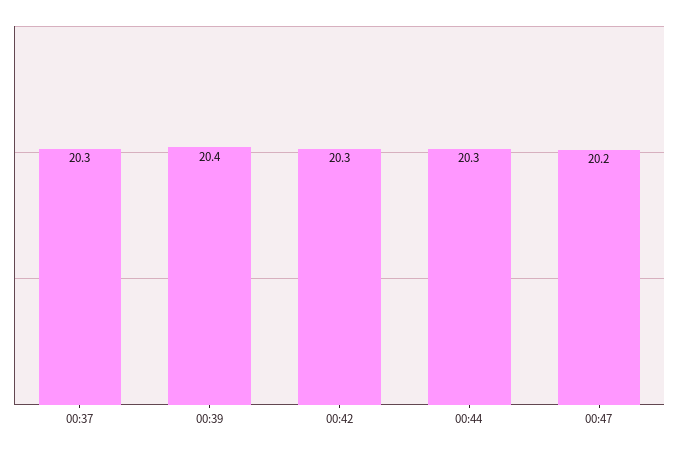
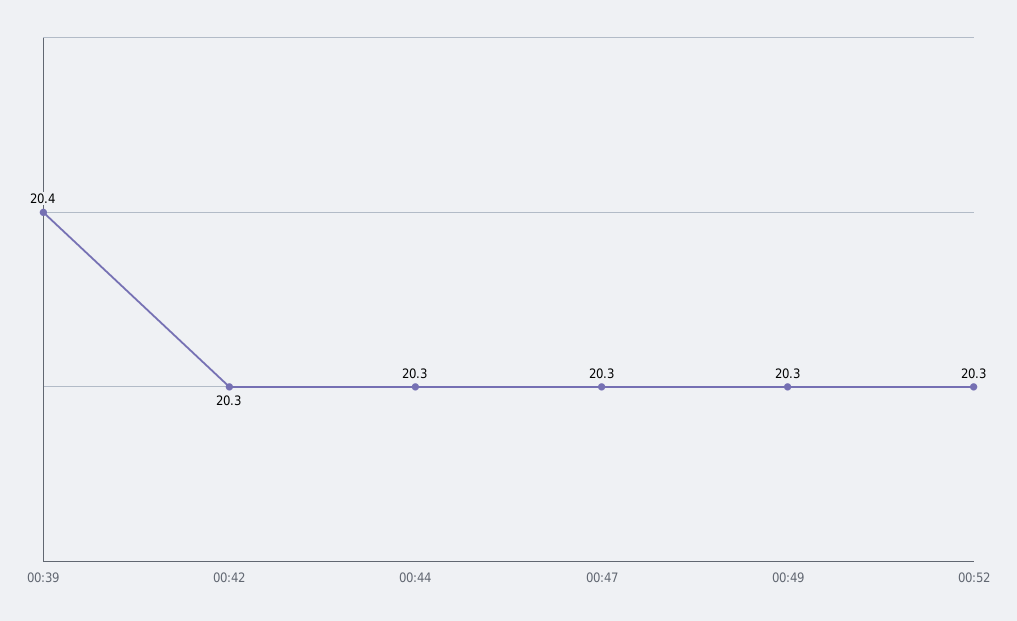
00:37: 20.3 -> none
00:47: 20.2 -> 20.3
00:49: none -> 20.3
00:52: none -> 20.3

